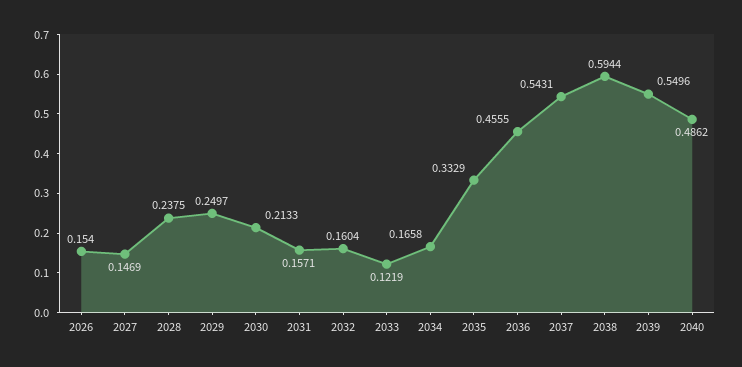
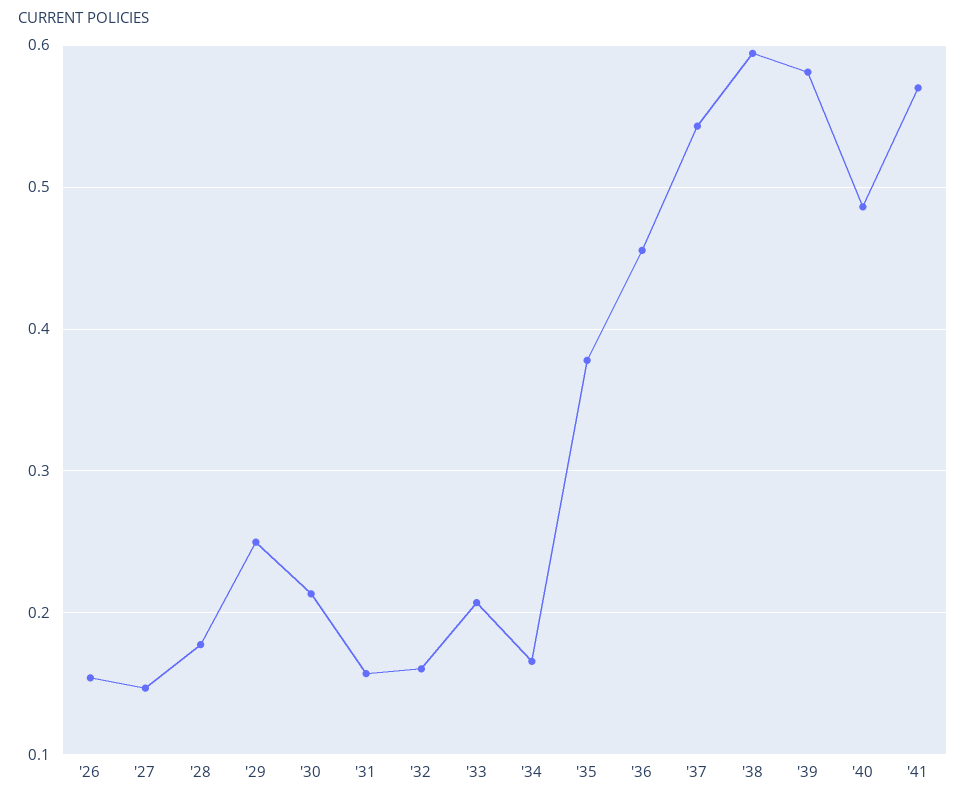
2028: 0.2375 -> 0.18
2033: 0.1219 -> 0.21
2035: 0.3329 -> 0.38
2039: 0.5496 -> 0.58
'41: none -> 0.57

